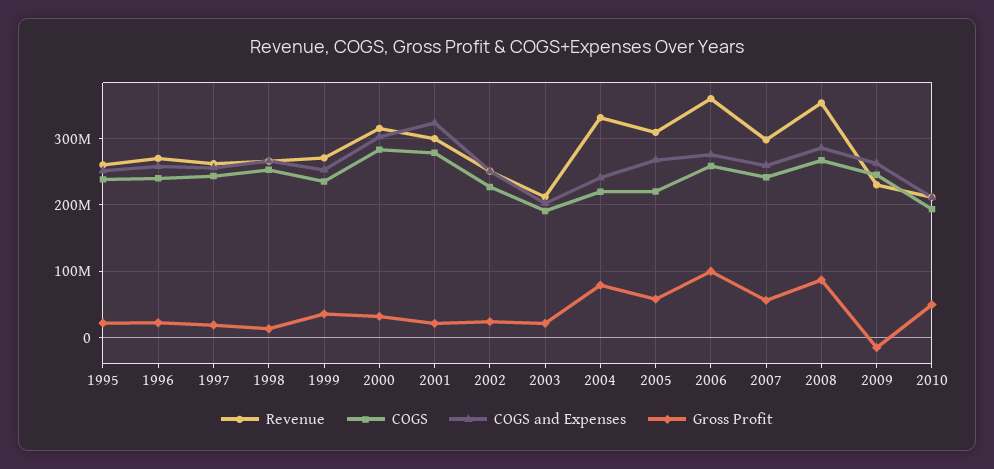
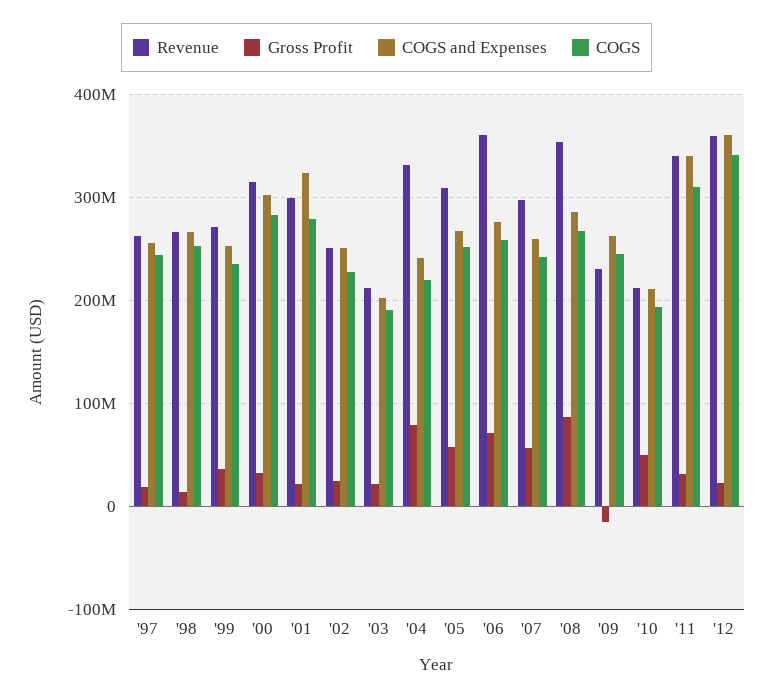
Revenue, 1995: 260000000 -> none
COGS, 1995: 240000000 -> none
COGS and Expenses, 1995: 250000000 -> none
Gross Profit, 1995: 20000000 -> none
Revenue, 1996: 270000000 -> none
COGS, 1996: 240000000 -> none
COGS and Expenses, 1996: 260000000 -> none
Gross Profit, 1996: 20000000 -> none
COGS, 2005: 220000000 -> 250000000
Gross Profit, 2006: 100000000 -> 70000000
Revenue, '11: none -> 340000000
Gross Profit, '11: none -> 30000000
COGS and Expenses, '11: none -> 340000000
COGS, '11: none -> 310000000
Revenue, '12: none -> 360000000
Gross Profit, '12: none -> 20000000
COGS and Expenses, '12: none -> 360000000
COGS, '12: none -> 340000000

